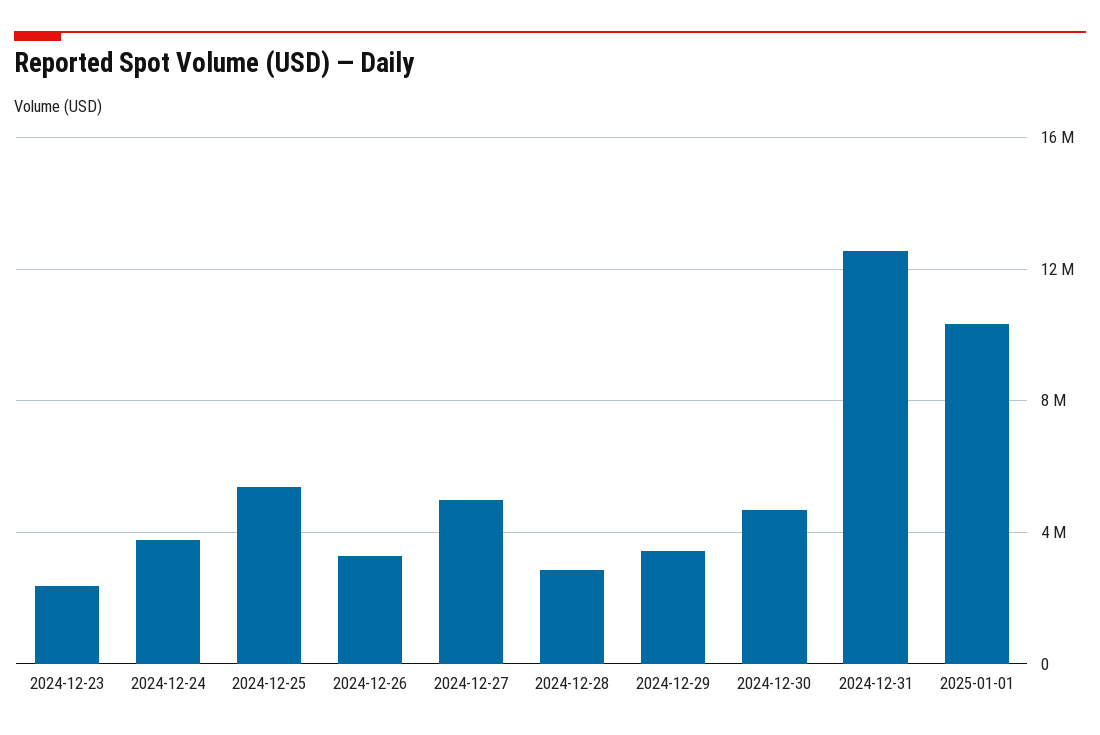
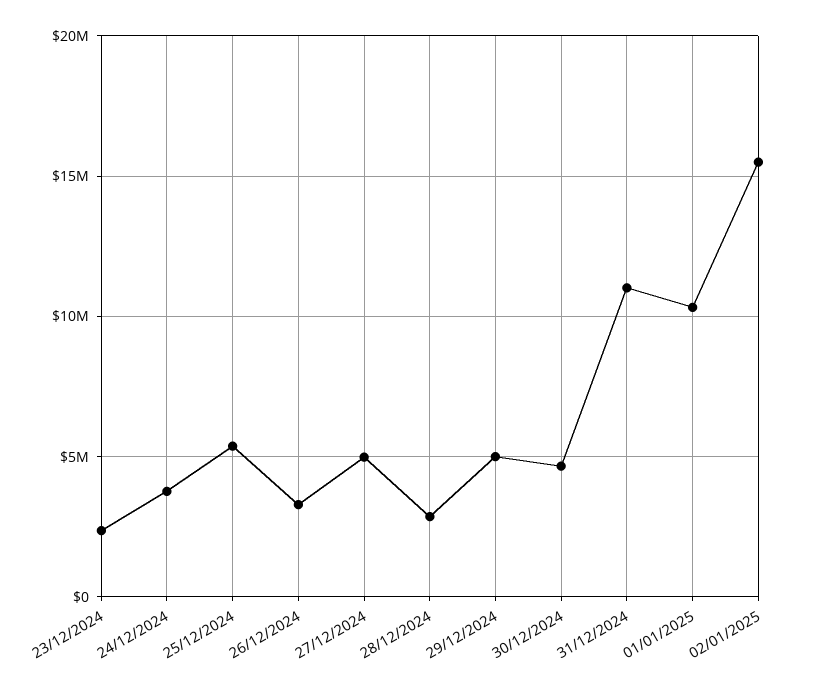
2024-12-29: 3500000 -> 5000000
2024-12-31: 12500000 -> 11000000
02/01/2025: none -> 15500000

